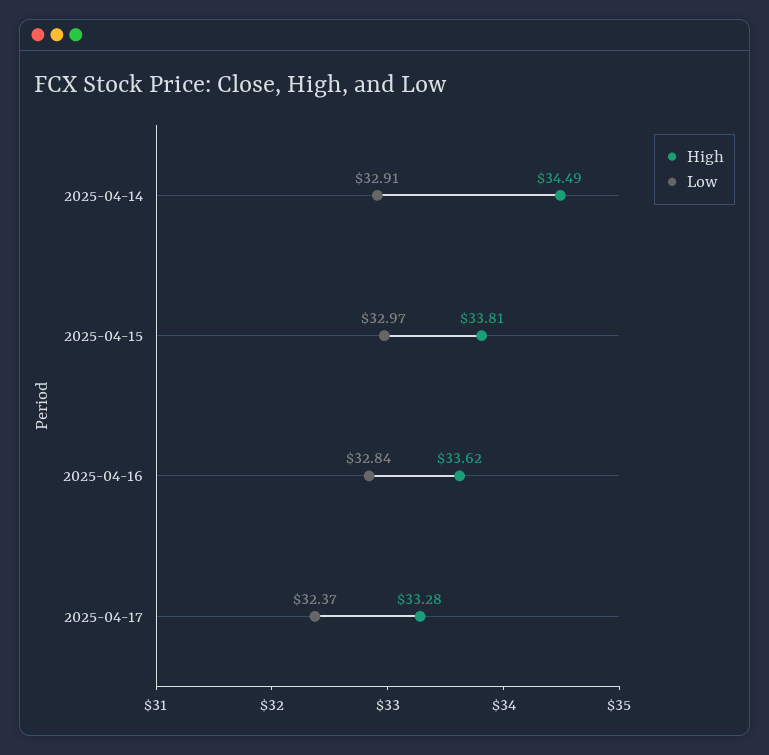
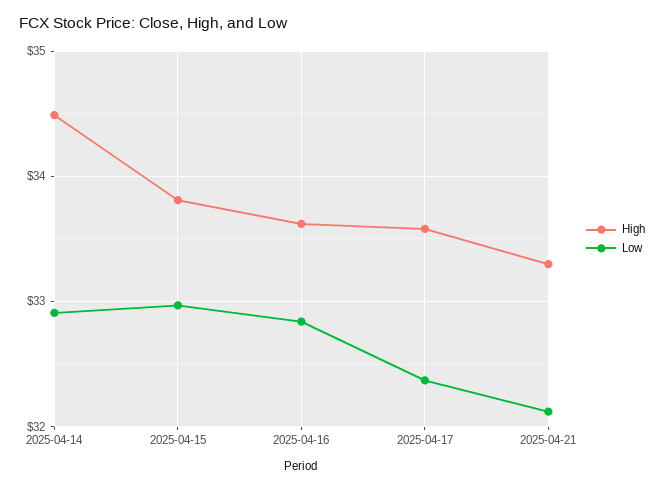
High, 2025-04-17: 33.28 -> 33.6
High, 2025-04-21: none -> 33.3
Low, 2025-04-21: none -> 32.1

